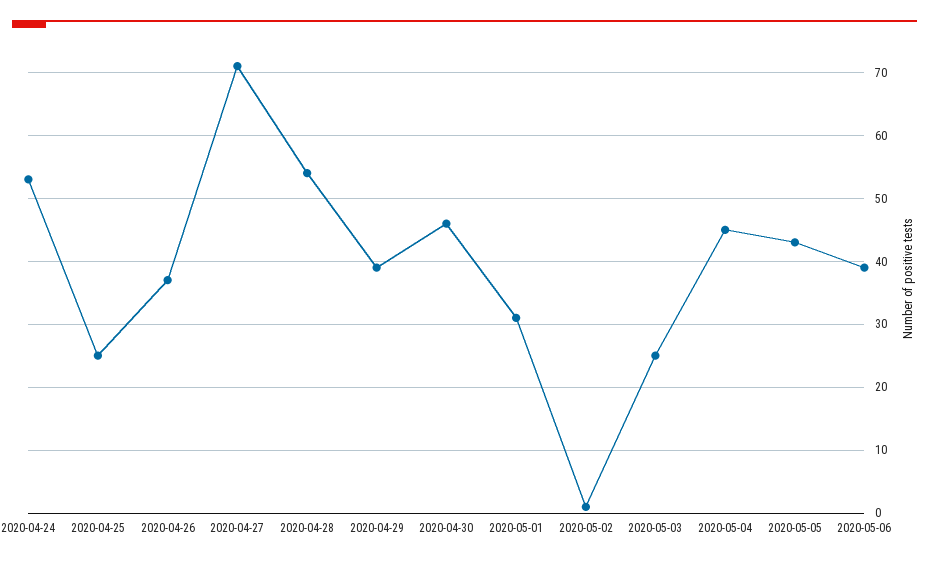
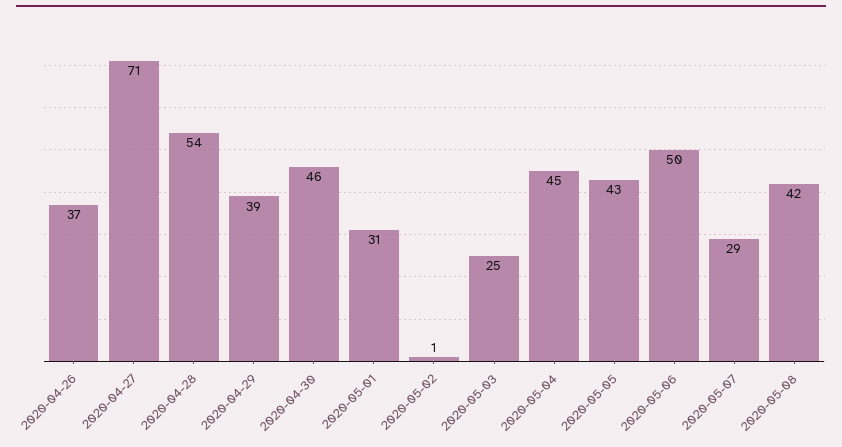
2020-04-24: 53 -> none
2020-04-25: 25 -> none
2020-05-06: 39 -> 50
2020-05-07: none -> 29
2020-05-08: none -> 42

